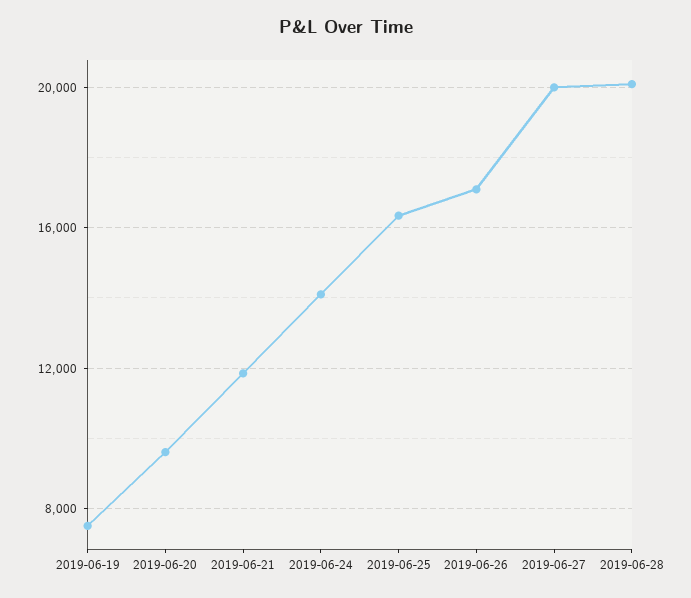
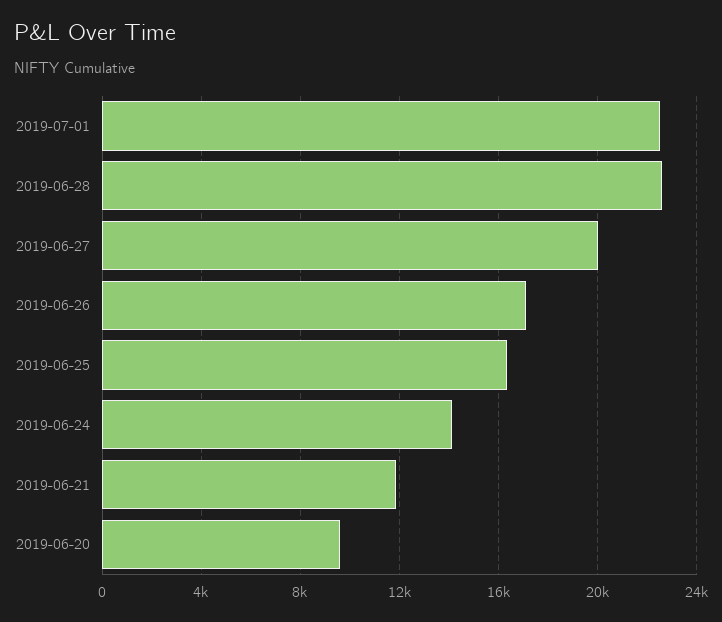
2019-06-19: 7500 -> none
2019-06-28: 20000 -> 22500
2019-07-01: none -> 22500

